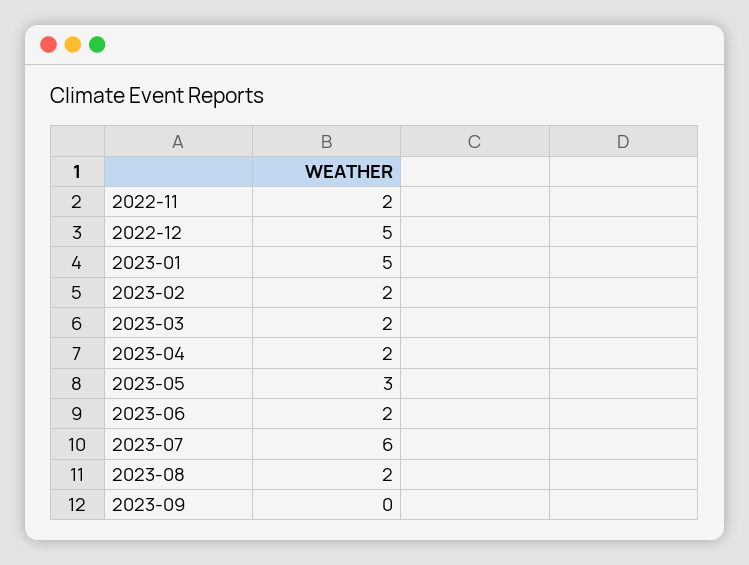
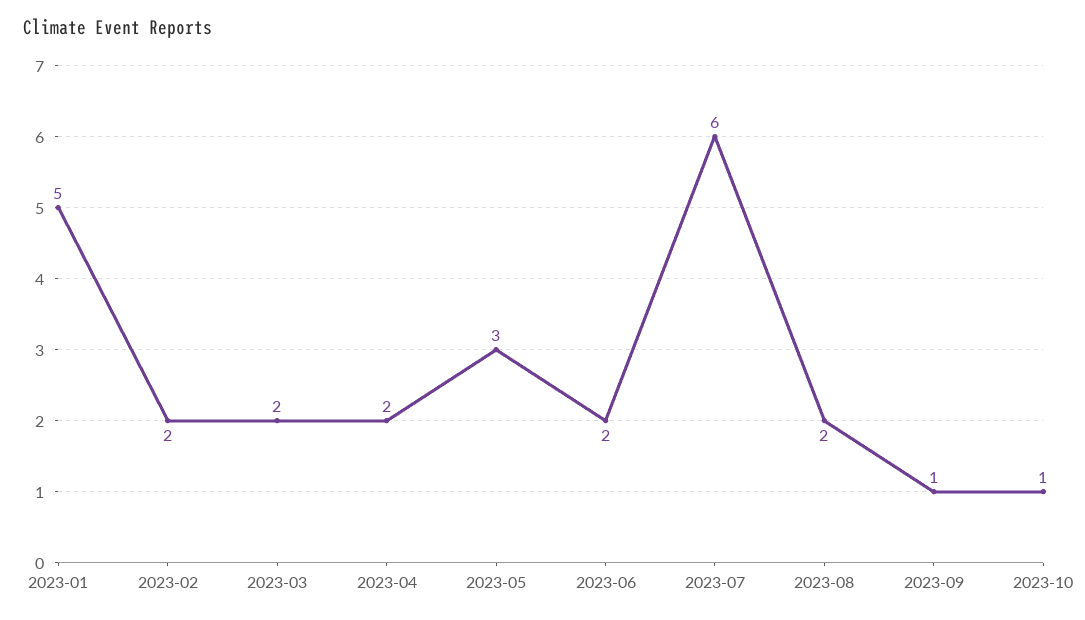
2022-11: 2 -> none
2022-12: 5 -> none
2023-09: 0 -> 1
2023-10: none -> 1

